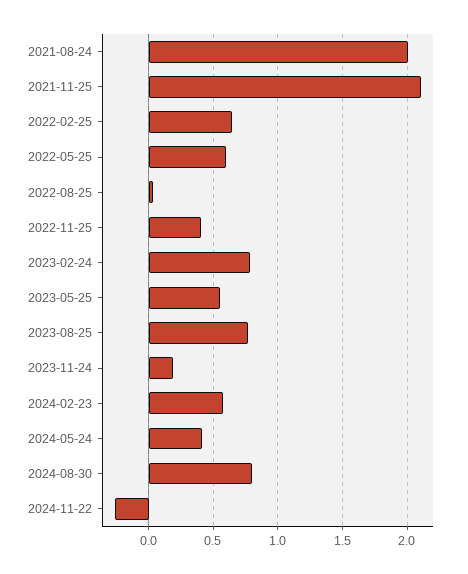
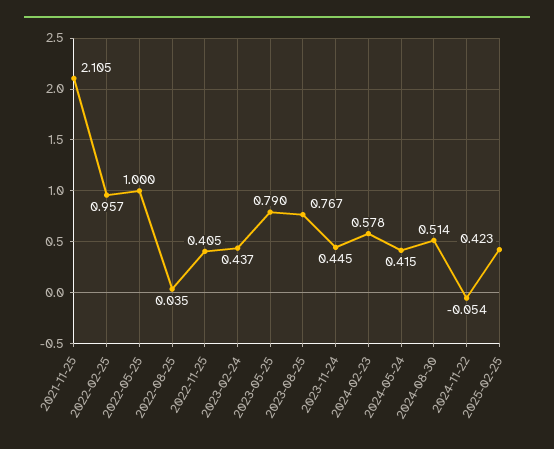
2021-08-24: 2 -> none
2022-02-25: 0.65 -> 0.957
2022-05-25: 0.6 -> 1
2023-02-24: 0.8 -> 0.437
2023-05-25: 0.55 -> 0.79
2023-11-24: 0.2 -> 0.445
2024-08-30: 0.8 -> 0.514
2024-11-22: -0.25 -> -0.054
2025-02-25: none -> 0.423

